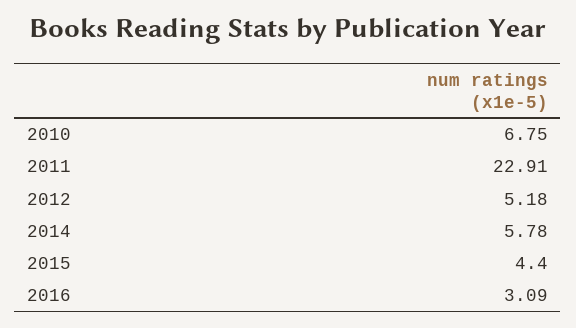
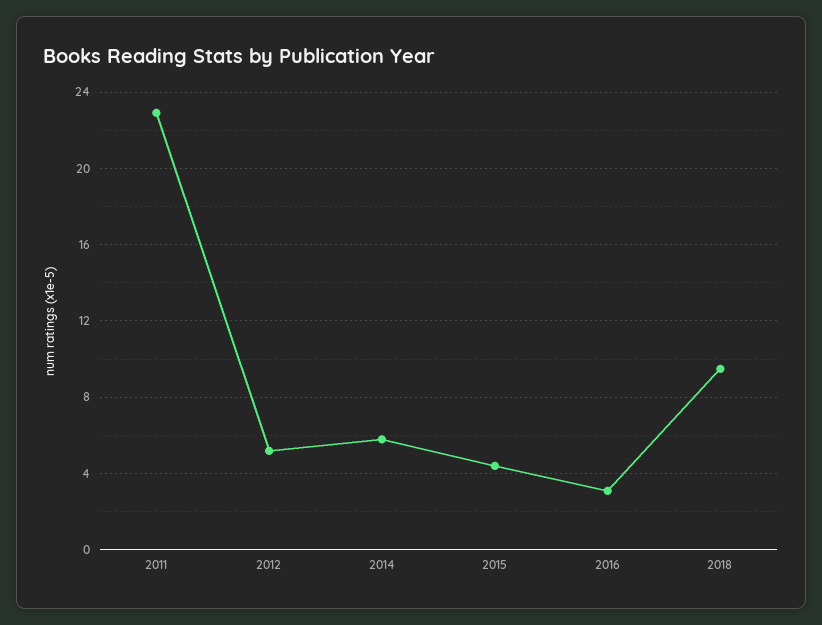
2010: 6.75 -> none
2018: none -> 9.5

